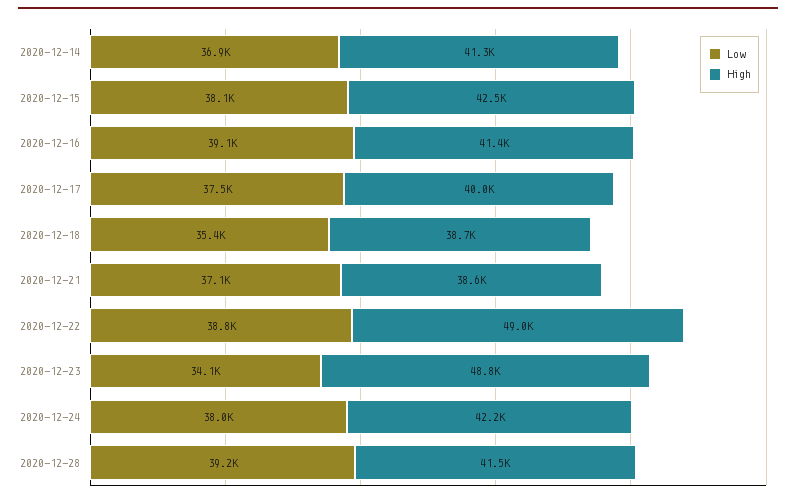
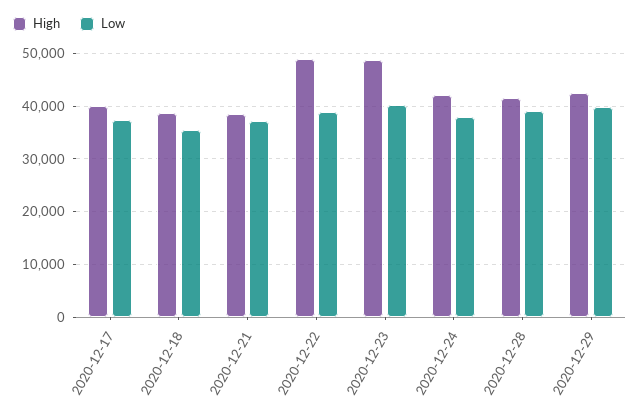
Low, 2020-12-14: 36900 -> none
High, 2020-12-14: 41300 -> none
Low, 2020-12-15: 38100 -> none
High, 2020-12-15: 42500 -> none
Low, 2020-12-16: 39100 -> none
High, 2020-12-16: 41400 -> none
Low, 2020-12-23: 34100 -> 40000
High, 2020-12-29: none -> 42000
Low, 2020-12-29: none -> 40000

